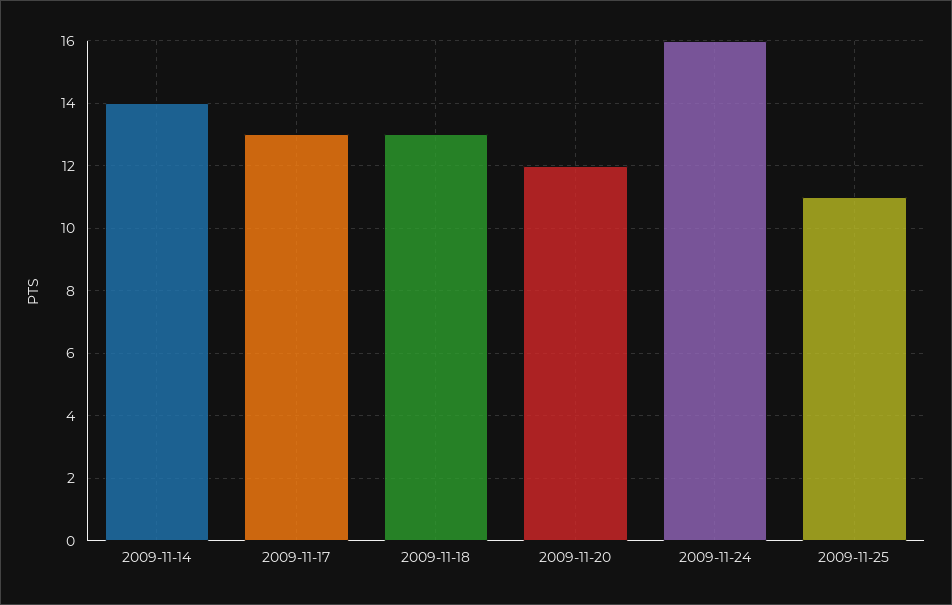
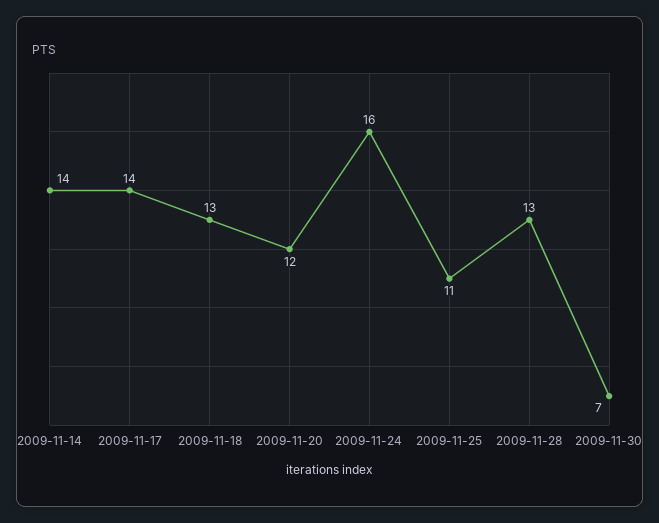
2009-11-17: 13 -> 14
2009-11-28: none -> 13
2009-11-30: none -> 7

